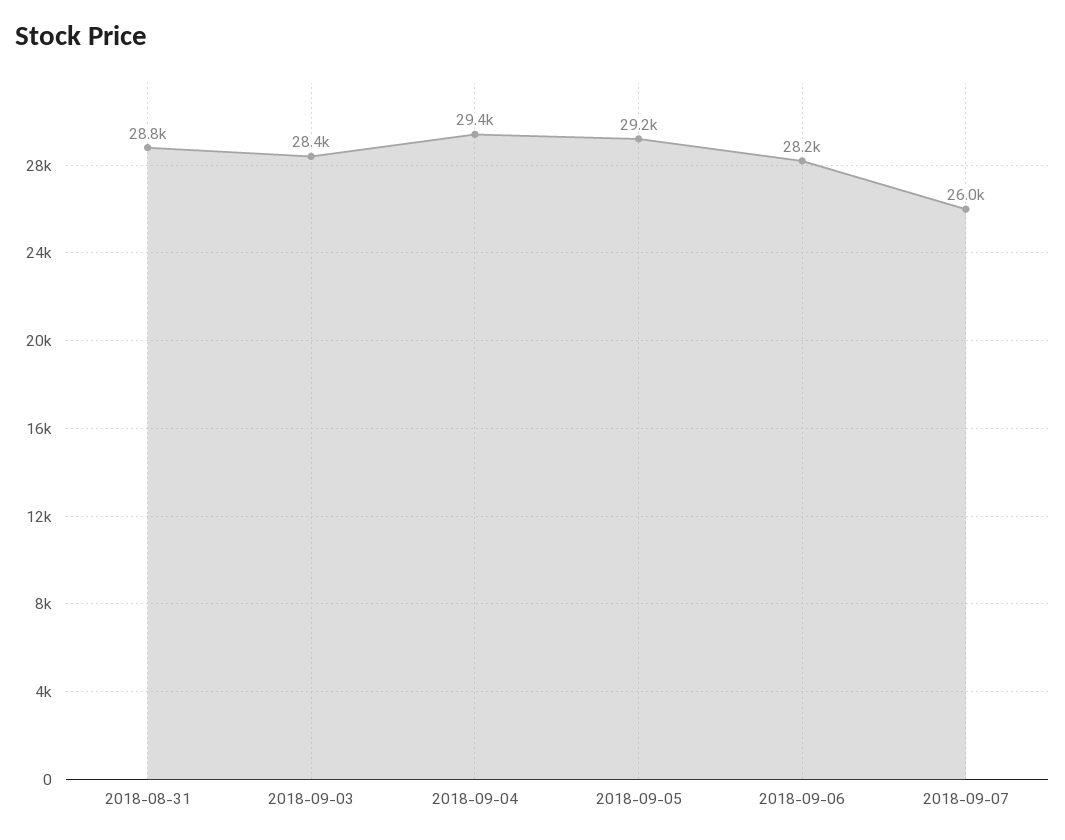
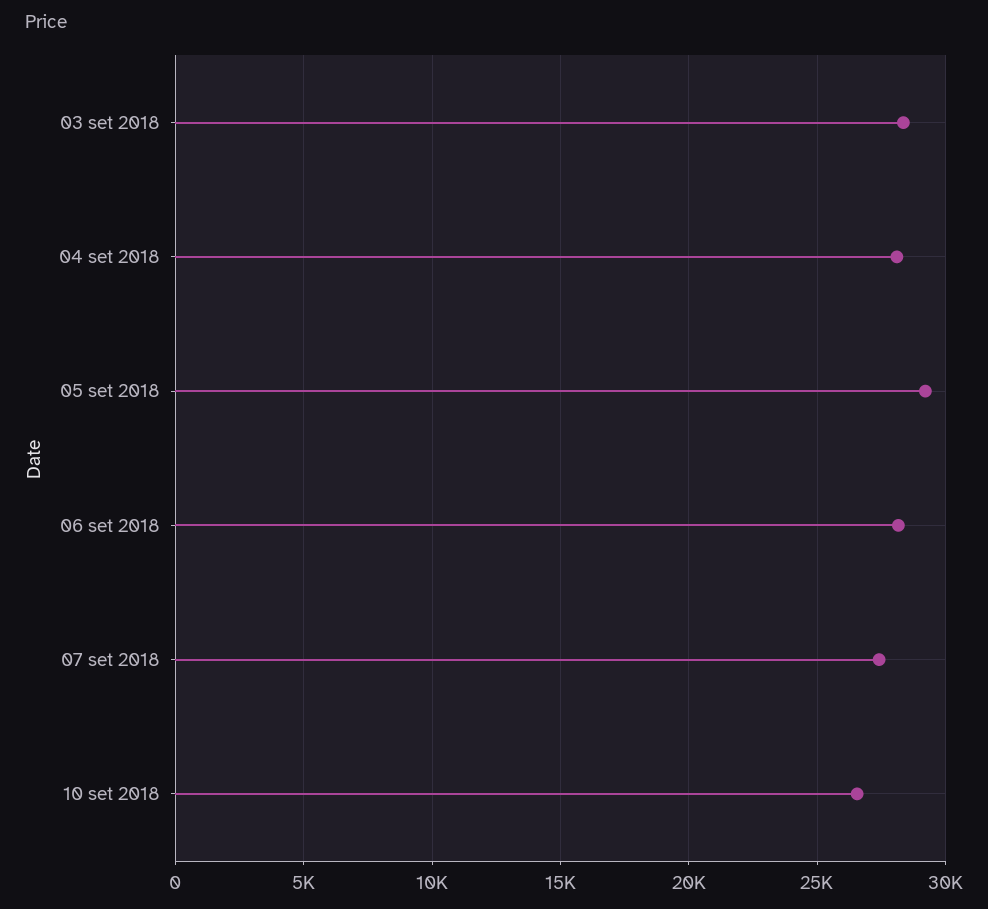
2018-08-31: 28800 -> none
2018-09-04: 29400 -> 28000
2018-09-07: 26000 -> 27500
10 set 2018: none -> 26500

